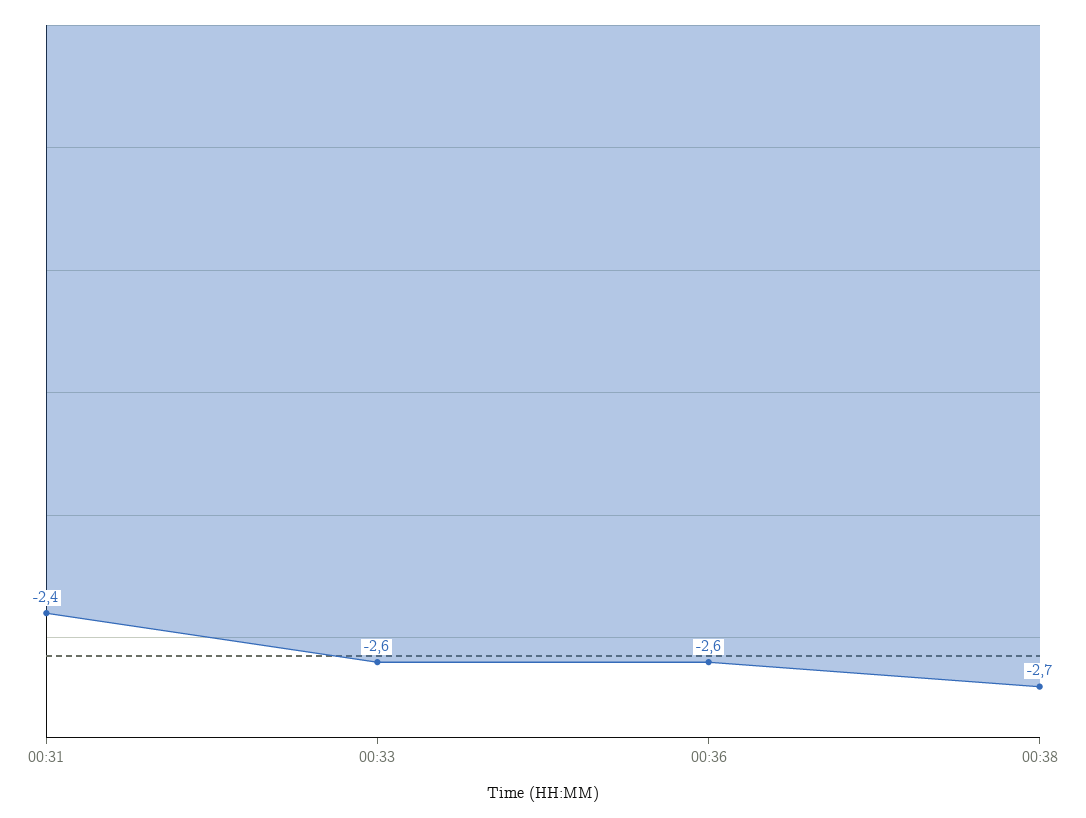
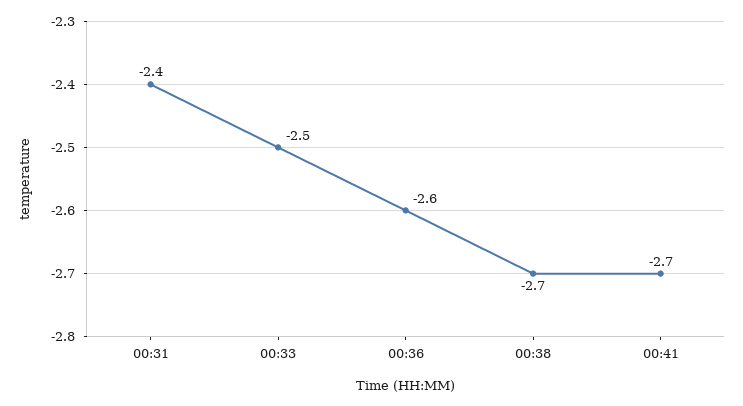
00:33: -2.6 -> -2.5
00:41: none -> -2.7

